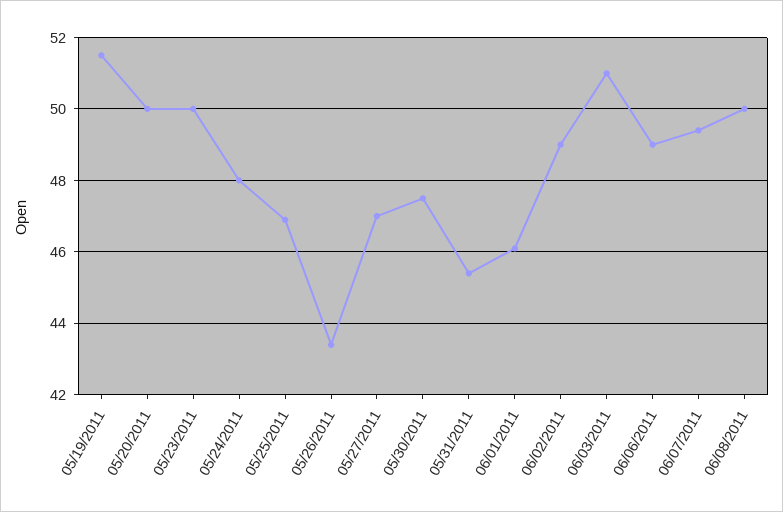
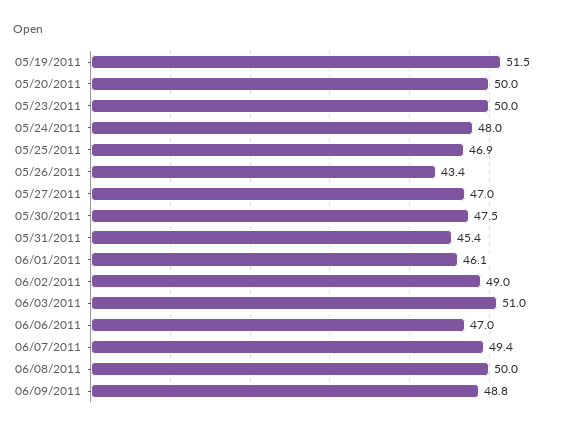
06/06/2011: 49 -> 47
06/09/2011: none -> 48.8

